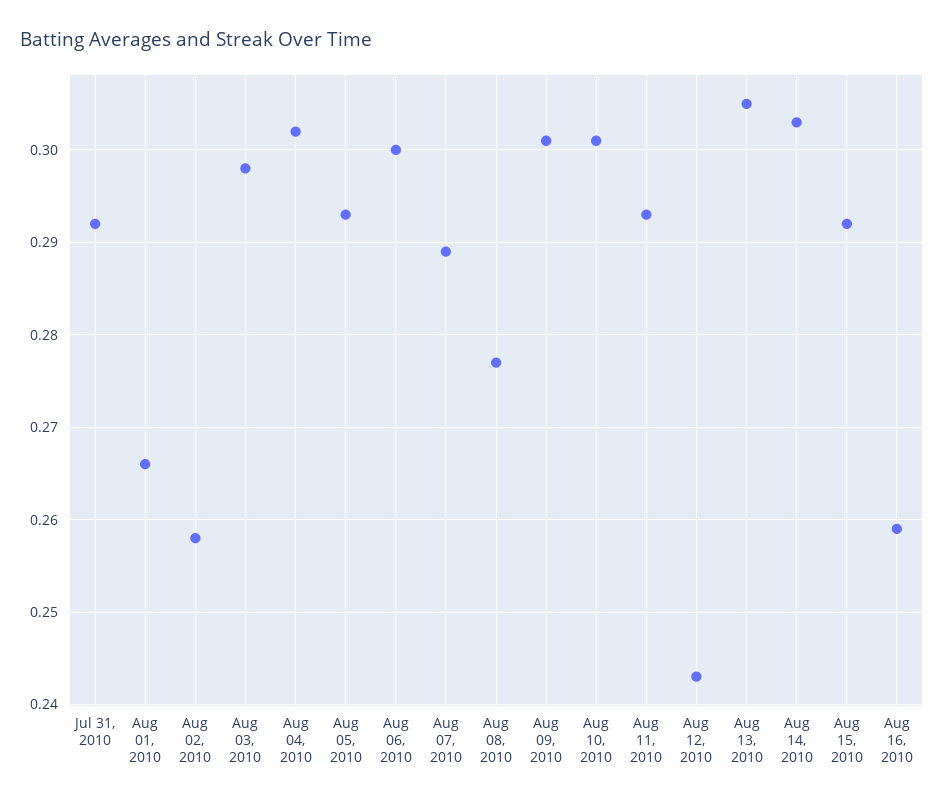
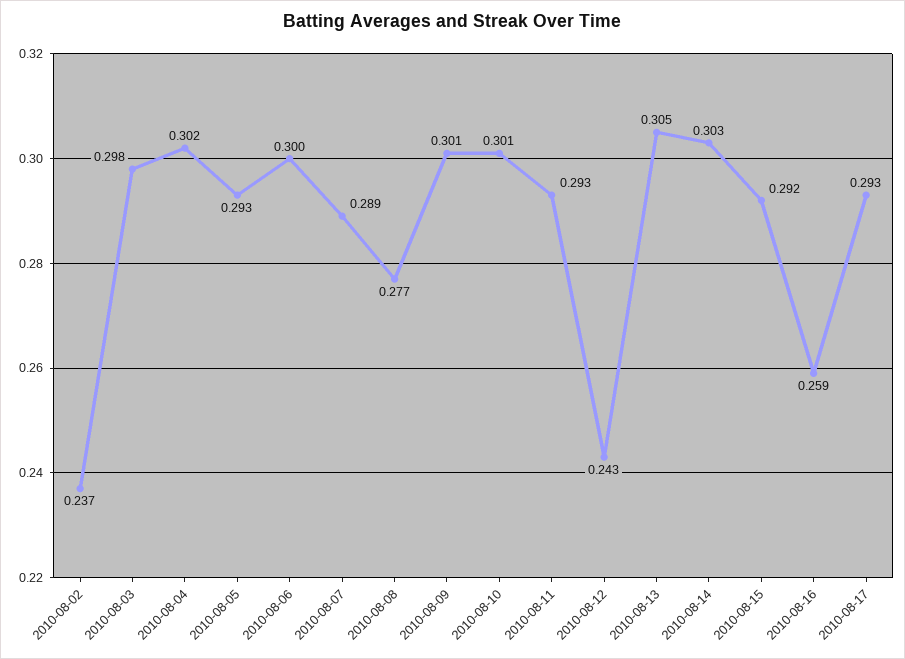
Jul 31, 2010: 0.292 -> none
Aug 01, 2010: 0.266 -> none
Aug 02, 2010: 0.258 -> 0.237
2010-08-17: none -> 0.293

